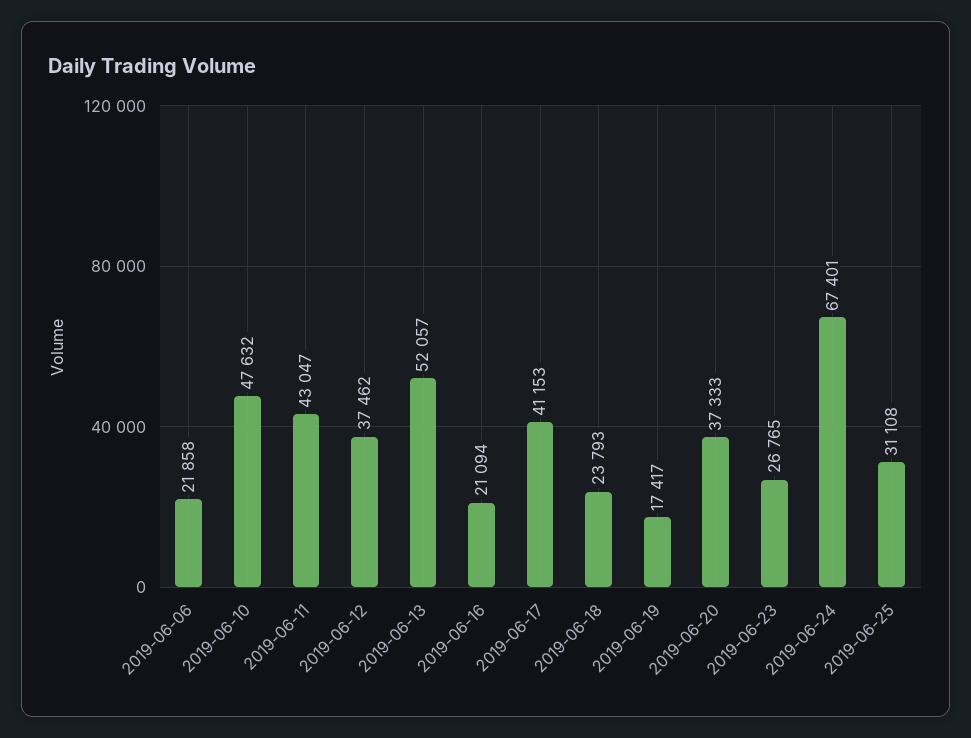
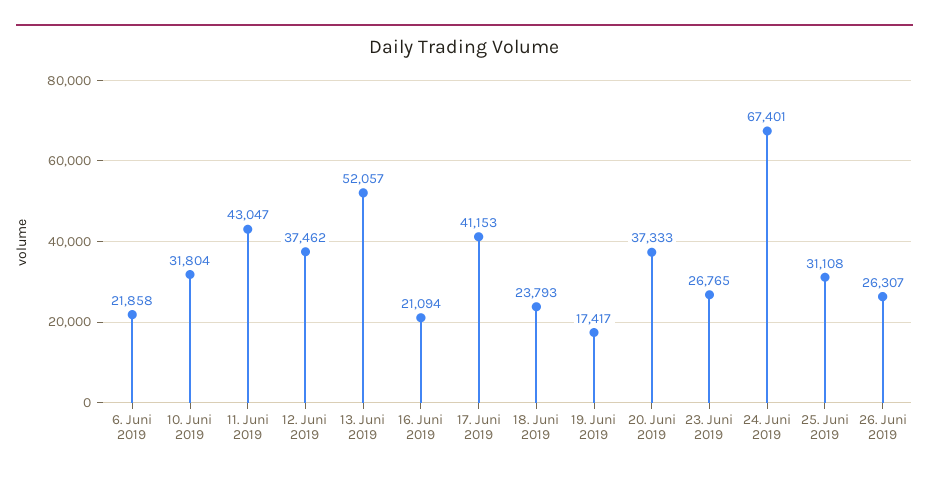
2019-06-10: 47632 -> 31804
26. Juni 2019: none -> 26307

